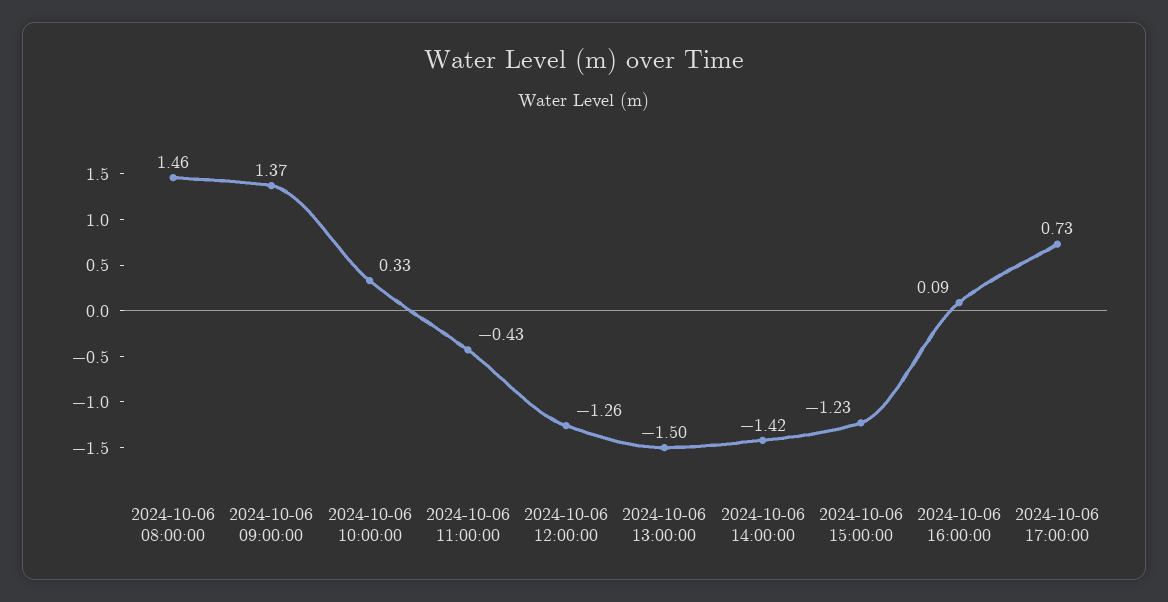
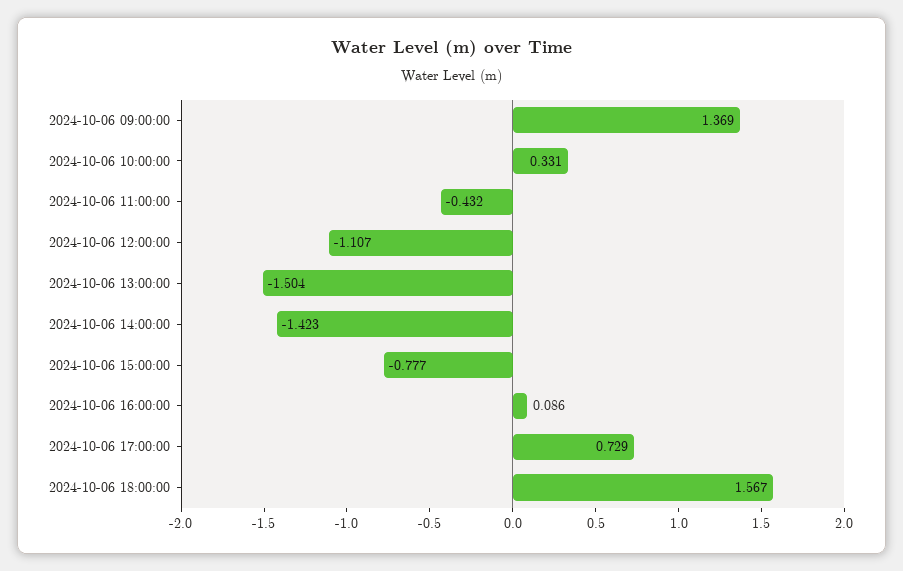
2024-10-06 08:00:00: 1.46 -> none
2024-10-06 12:00:00: -1.26 -> -1.107
2024-10-06 15:00:00: -1.23 -> -0.777
2024-10-06 18:00:00: none -> 1.567

